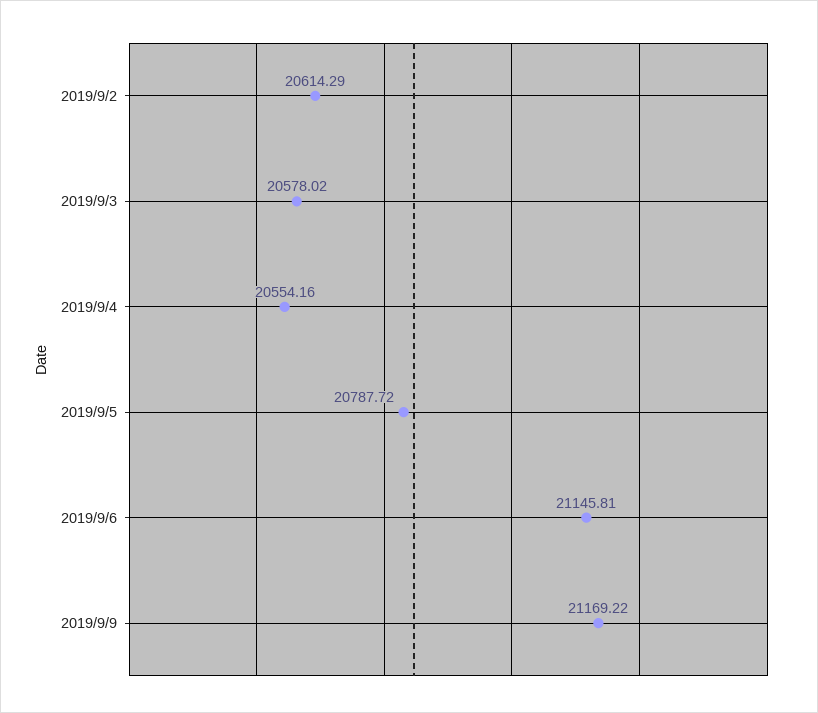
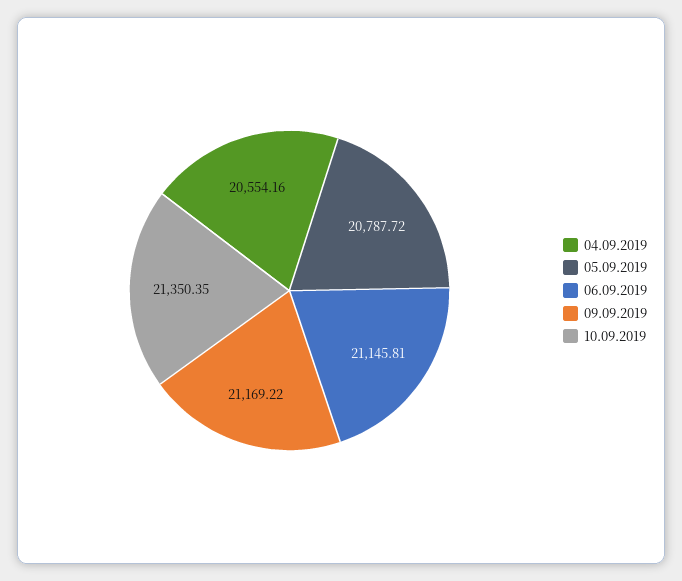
2019/9/2: 20614.29 -> none
2019/9/3: 20578.02 -> none
10.09.2019: none -> 21350.35

